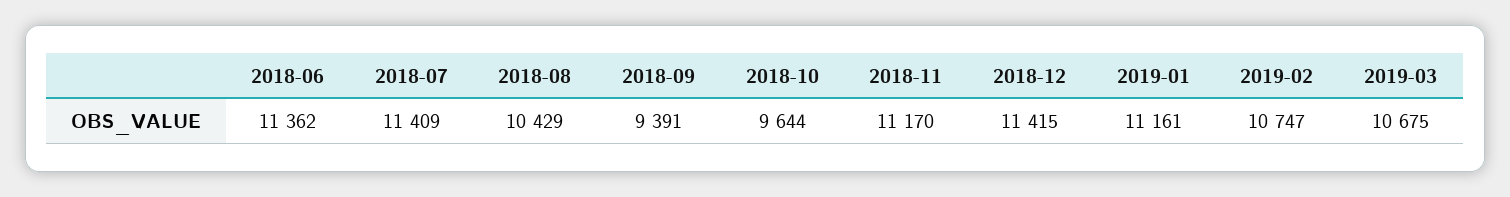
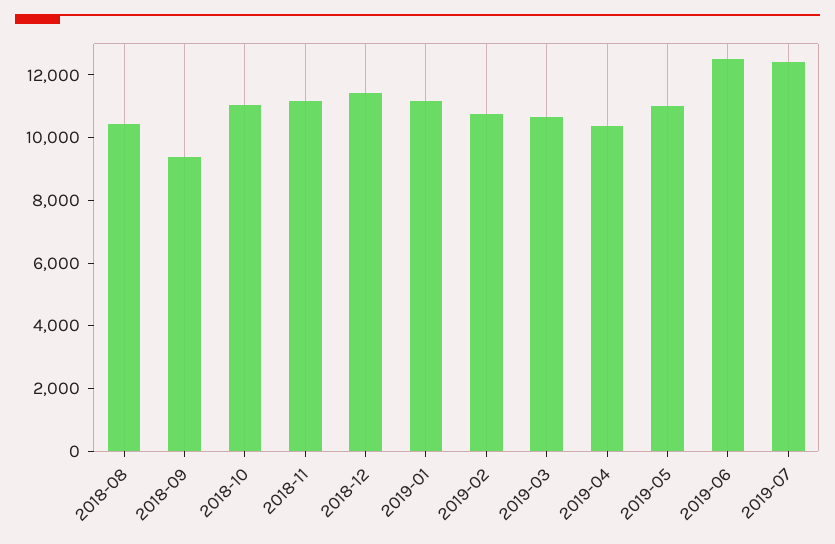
2018-06: 11362 -> none
2018-07: 11409 -> none
2018-10: 9644 -> 11000
2019-04: none -> 10500
2019-05: none -> 11000
2019-06: none -> 12500
2019-07: none -> 12500

